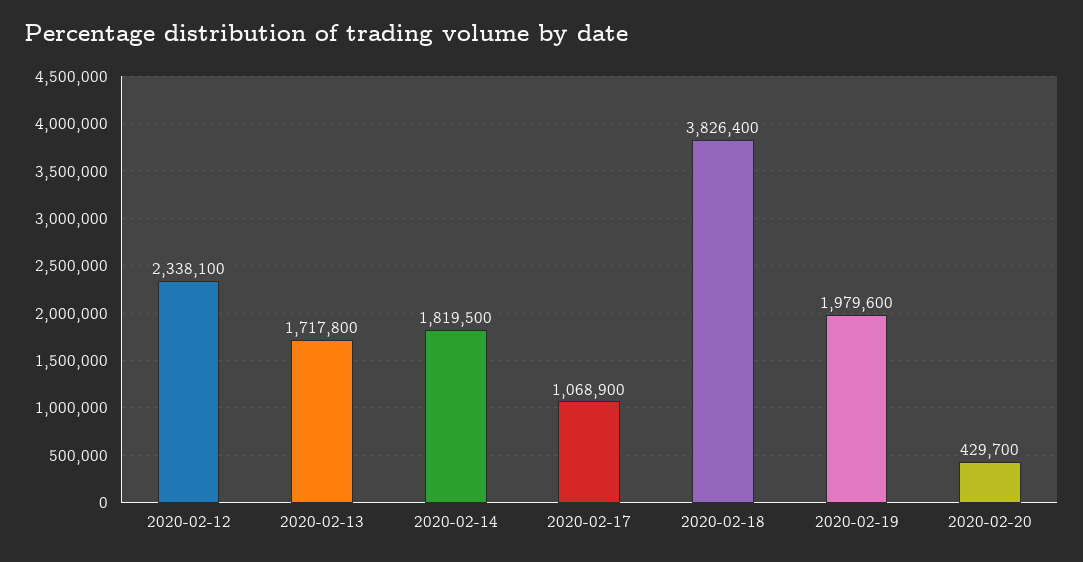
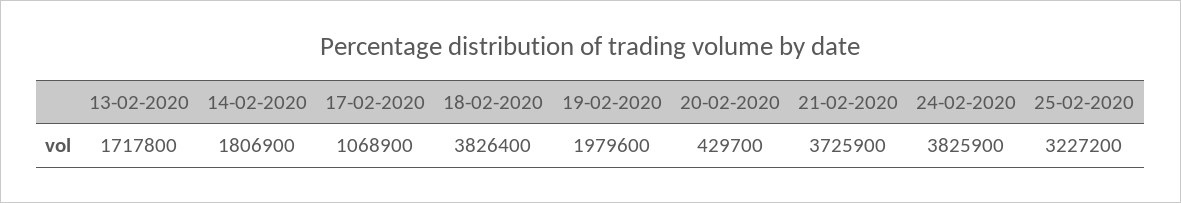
2020-02-12: 2338100 -> none
2020-02-14: 1819500 -> 1806900
21-02-2020: none -> 3725900
24-02-2020: none -> 3825900
25-02-2020: none -> 3227200

